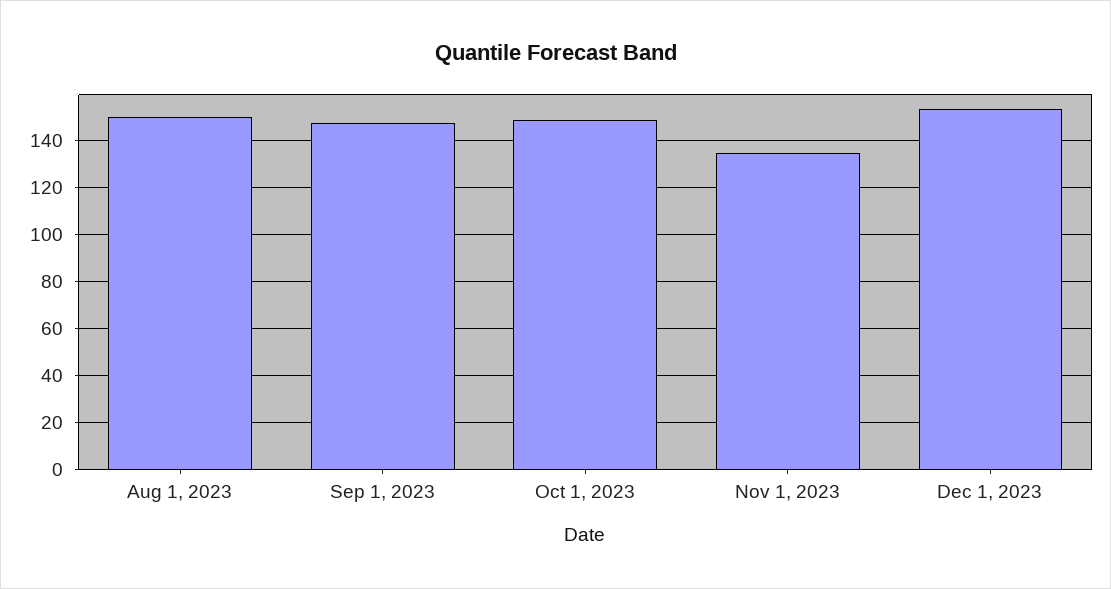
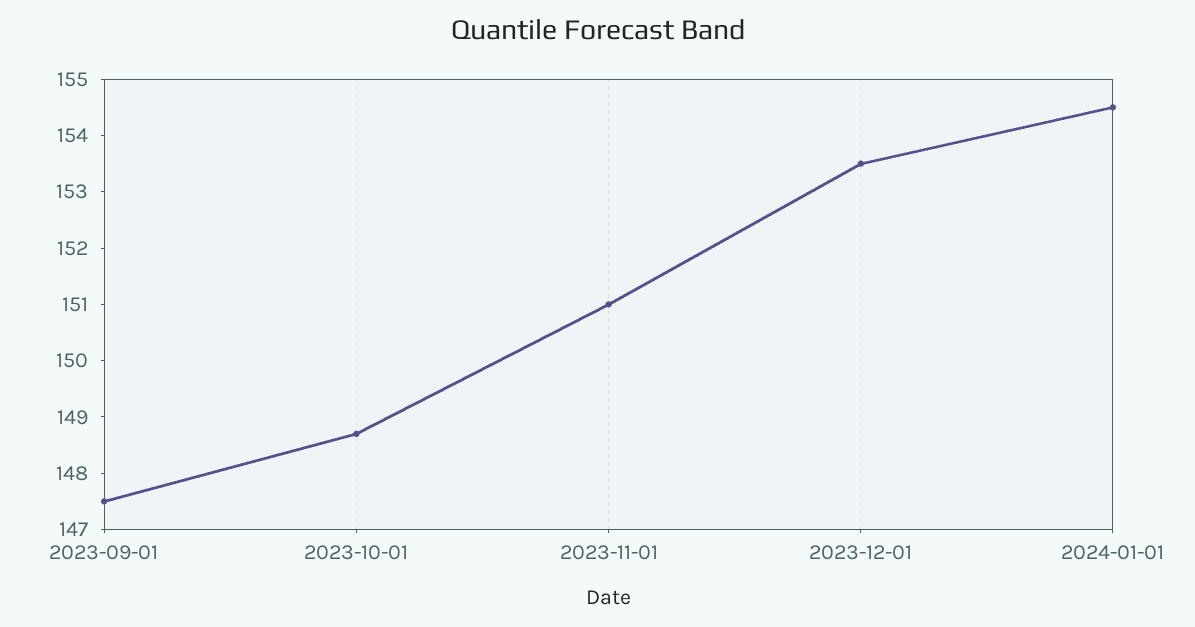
Aug 1, 2023: 150 -> none
Nov 1, 2023: 135 -> 151
2024-01-01: none -> 154.5

